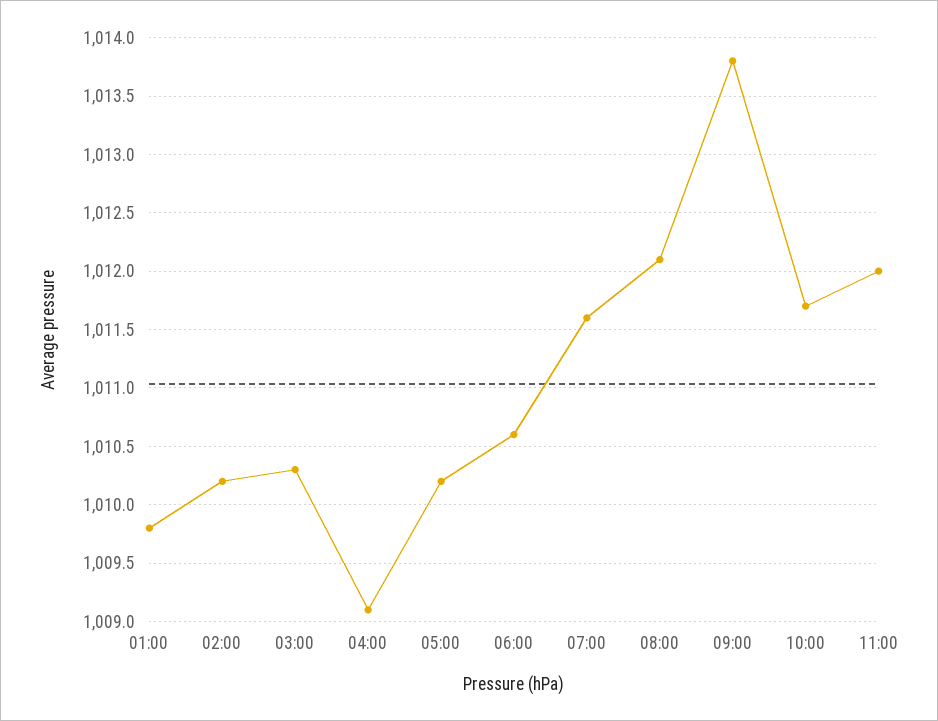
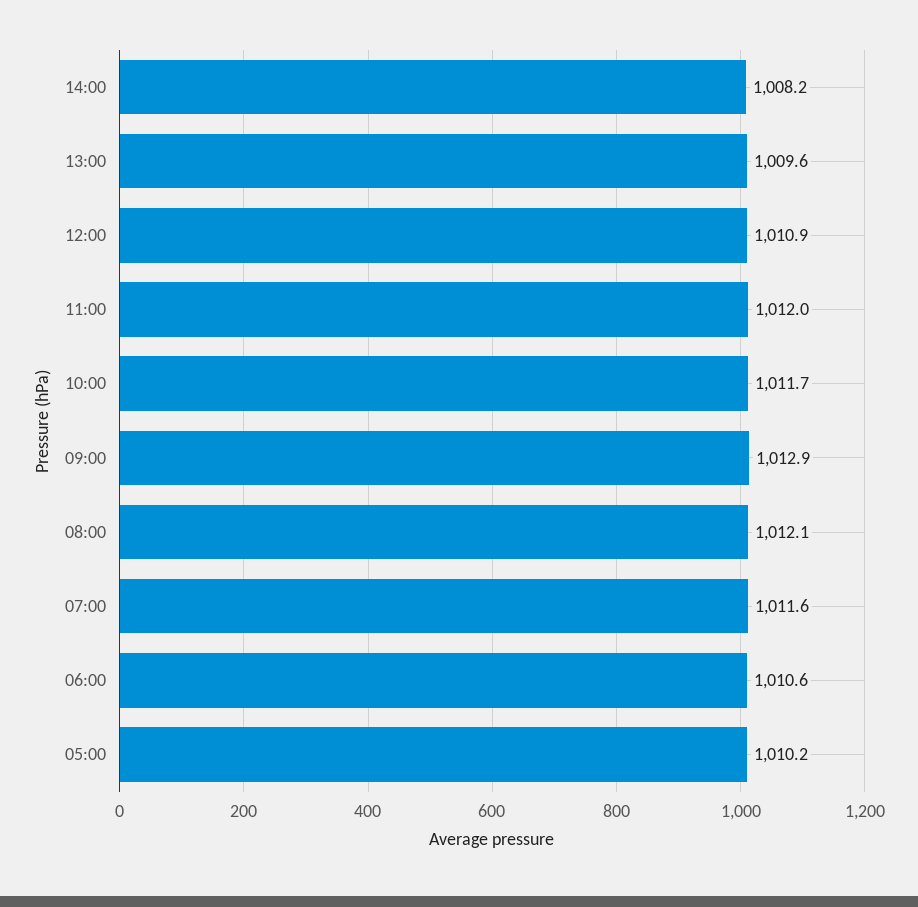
01:00: 1009.8 -> none
02:00: 1010.2 -> none
03:00: 1010.3 -> none
04:00: 1009.1 -> none
09:00: 1013.8 -> 1012.9
14:00: none -> 1008.2
13:00: none -> 1009.6
12:00: none -> 1010.9

